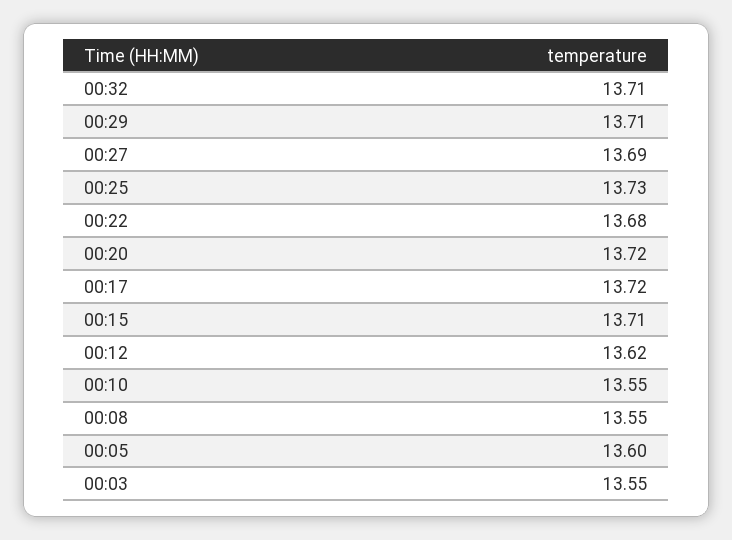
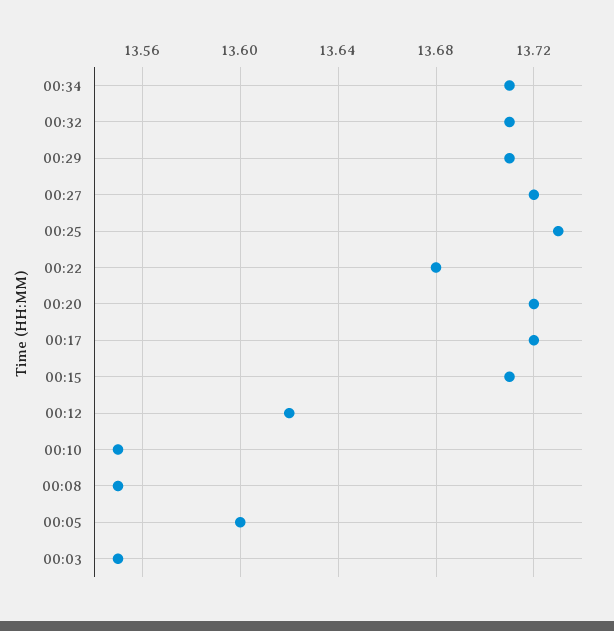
00:27: 13.69 -> 13.72
00:34: none -> 13.71

